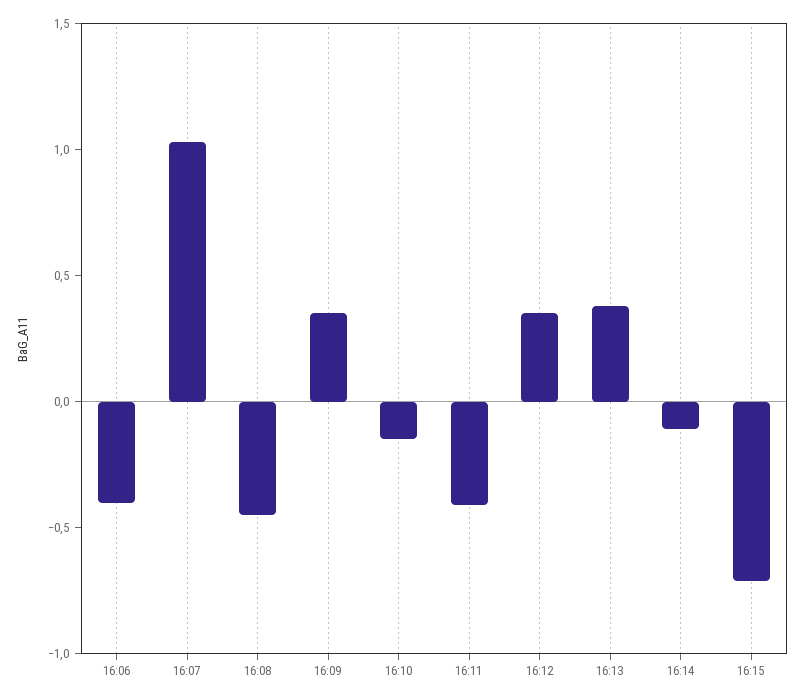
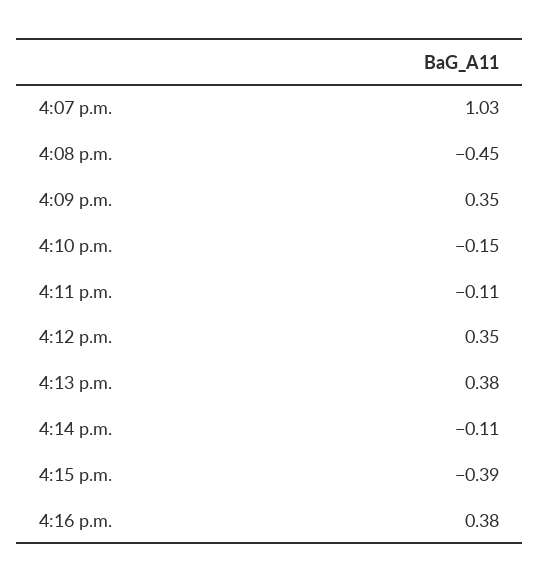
16:06: -0.4 -> none
16:11: -0.4 -> -0.11
16:15: -0.7 -> -0.39
4:16 p.m.: none -> 0.38

